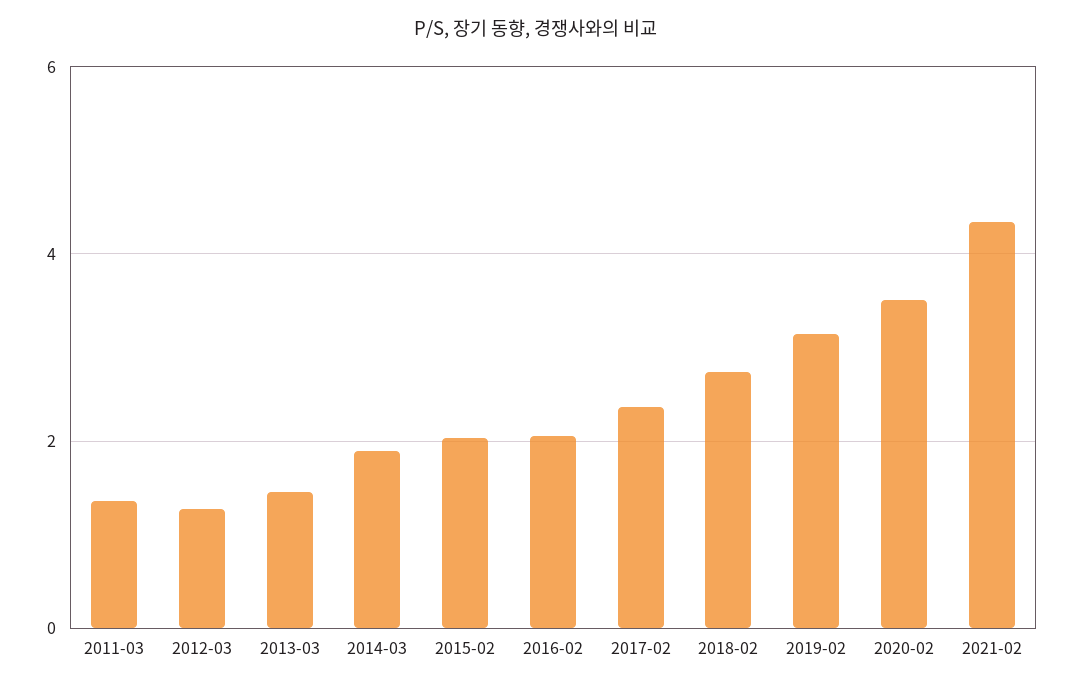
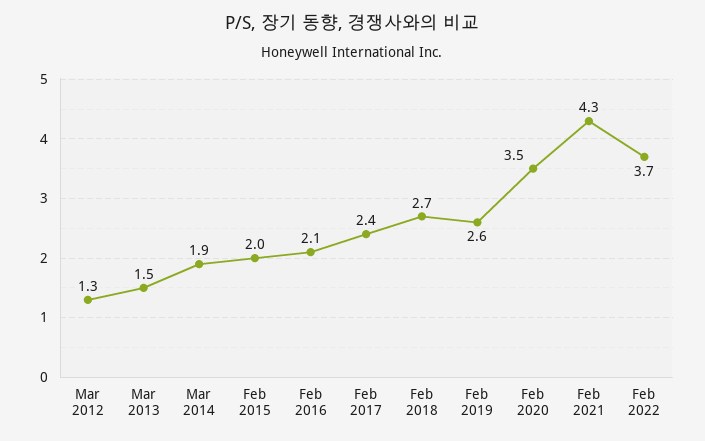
2011-03: 1.4 -> none
2019-02: 3.2 -> 2.6
Feb 2022: none -> 3.7

